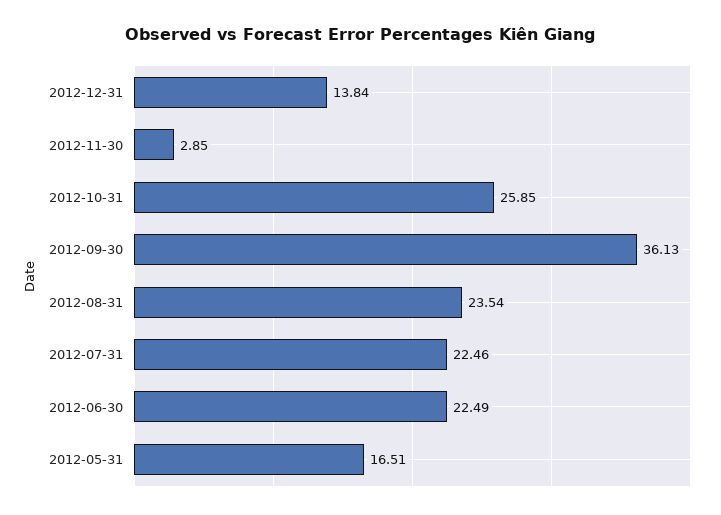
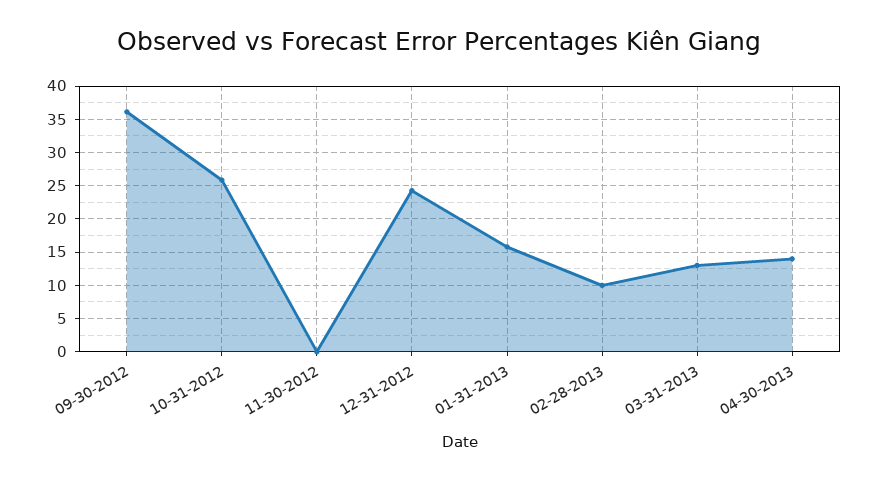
2012-12-31: 13.84 -> 24
2012-11-30: 2.85 -> 0
2012-08-31: 23.54 -> none
2012-07-31: 22.46 -> none
2012-06-30: 22.49 -> none
2012-05-31: 16.51 -> none
01-31-2013: none -> 16
02-28-2013: none -> 10
03-31-2013: none -> 13
04-30-2013: none -> 14

